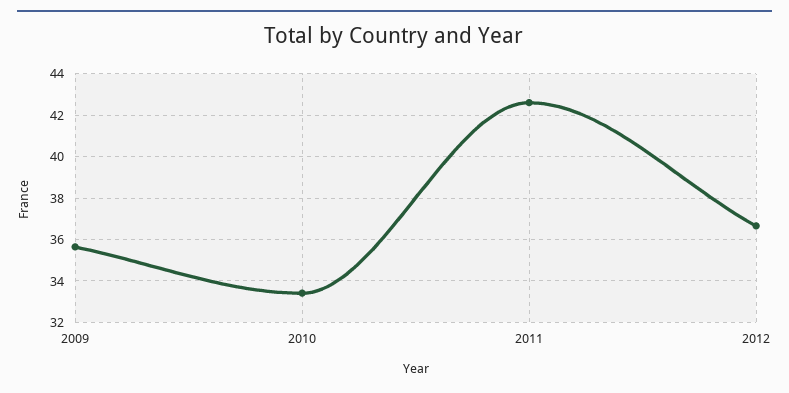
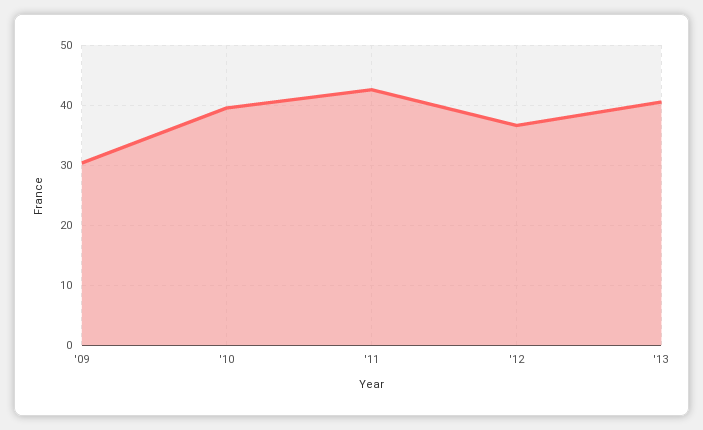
2009: 35.5 -> 30
2010: 33.5 -> 40
'13: none -> 40

